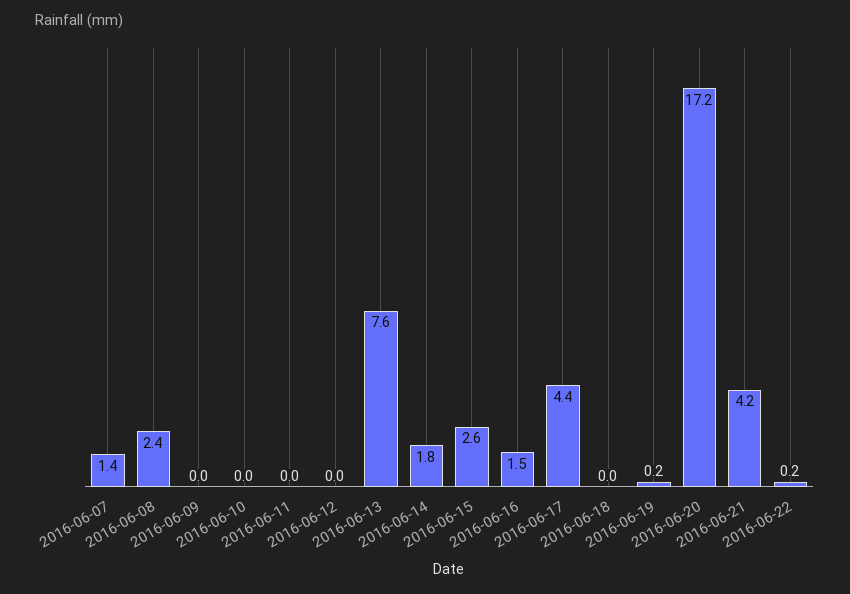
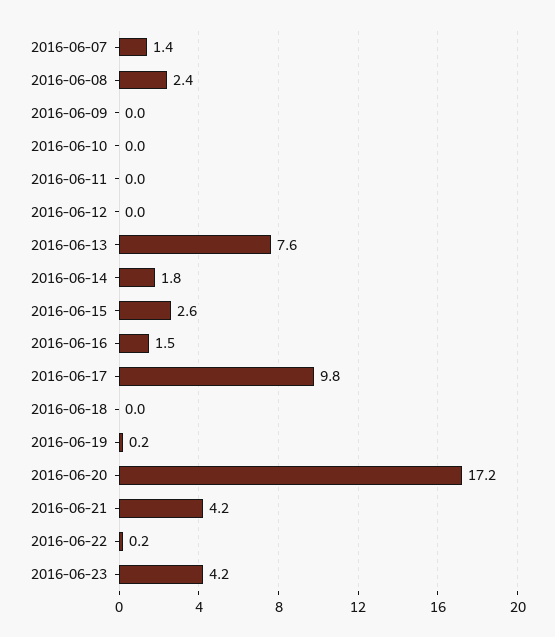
2016-06-17: 4.4 -> 9.8
2016-06-23: none -> 4.2

